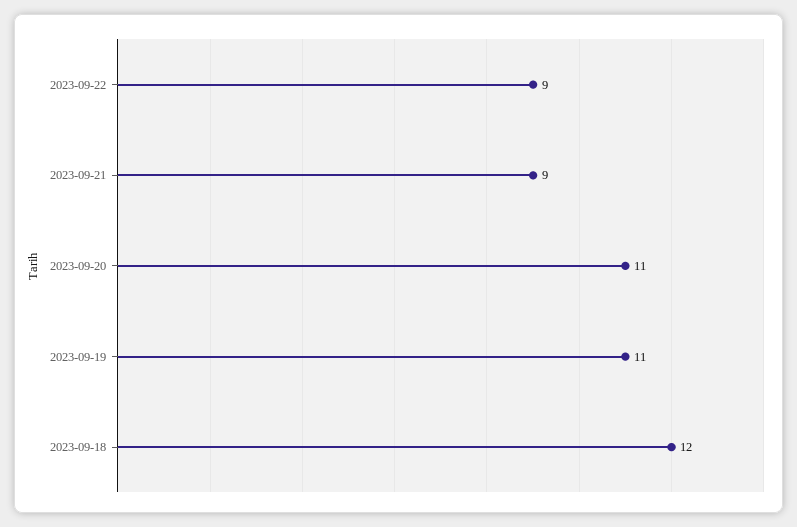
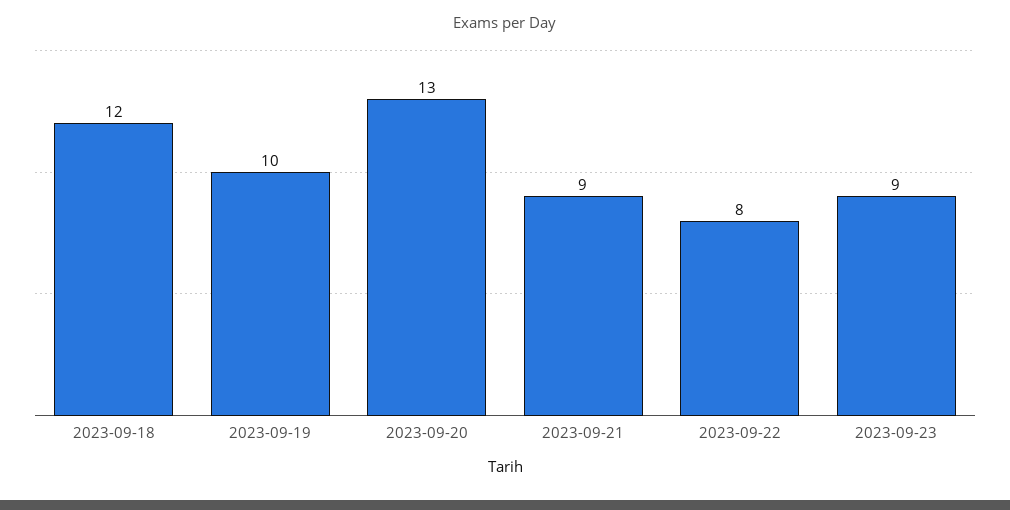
2023-09-22: 9 -> 8
2023-09-20: 11 -> 13
2023-09-19: 11 -> 10
2023-09-23: none -> 9

